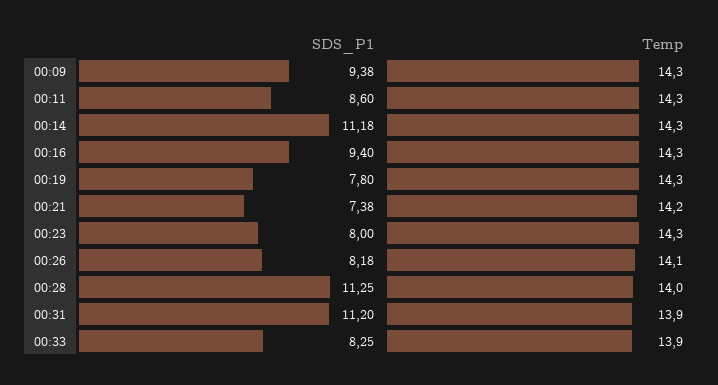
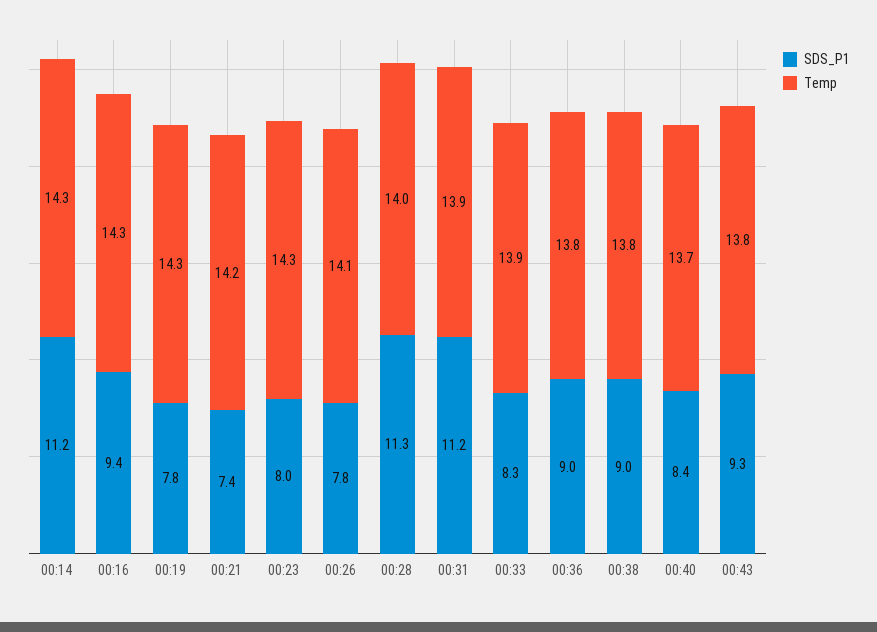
SDS_P1, 00:09: 9.38 -> none
Temp, 00:09: 14.3 -> none
SDS_P1, 00:11: 8.6 -> none
Temp, 00:11: 14.3 -> none
SDS_P1, 00:26: 8.18 -> 7.8
SDS_P1, 00:36: none -> 9
Temp, 00:36: none -> 13.8
SDS_P1, 00:38: none -> 9
Temp, 00:38: none -> 13.8
SDS_P1, 00:40: none -> 8.4
Temp, 00:40: none -> 13.7
SDS_P1, 00:43: none -> 9.3
Temp, 00:43: none -> 13.8

